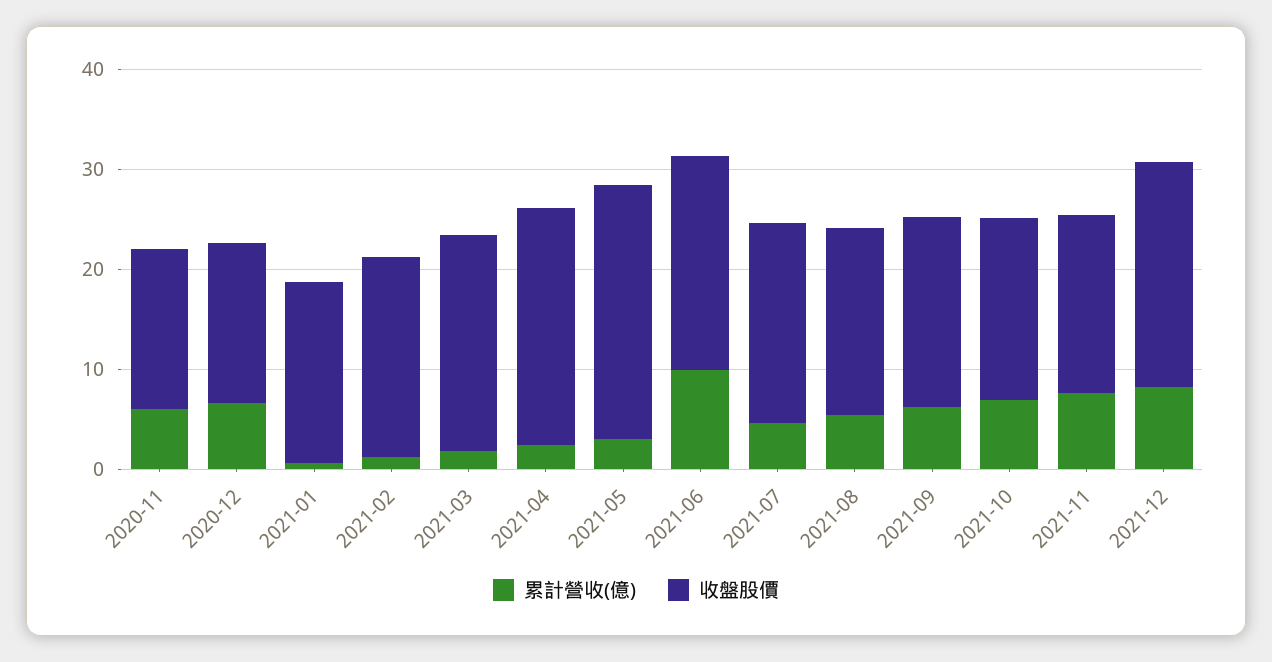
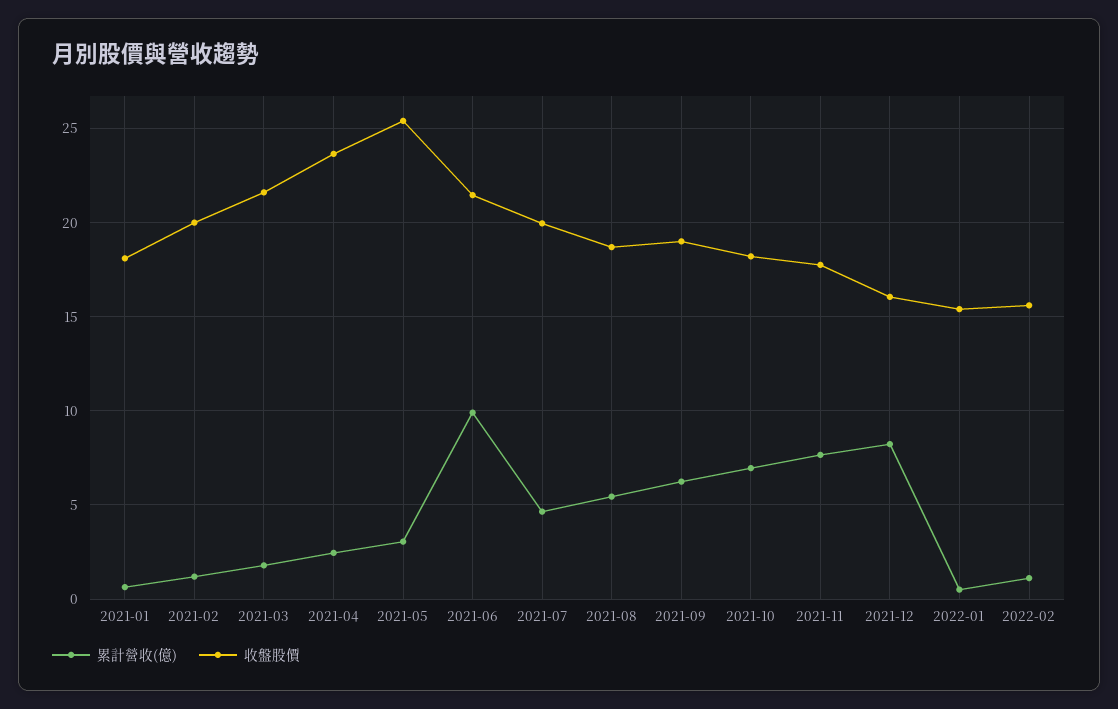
累計營收(億), 2020-11: 6 -> none
收盤股價, 2020-11: 16 -> none
累計營收(億), 2020-12: 6 -> none
收盤股價, 2020-12: 16 -> none
收盤股價, 2021-12: 22 -> 16
累計營收(億), 2022-01: none -> 0.5
收盤股價, 2022-01: none -> 15.5
累計營收(億), 2022-02: none -> 1
收盤股價, 2022-02: none -> 15.5

